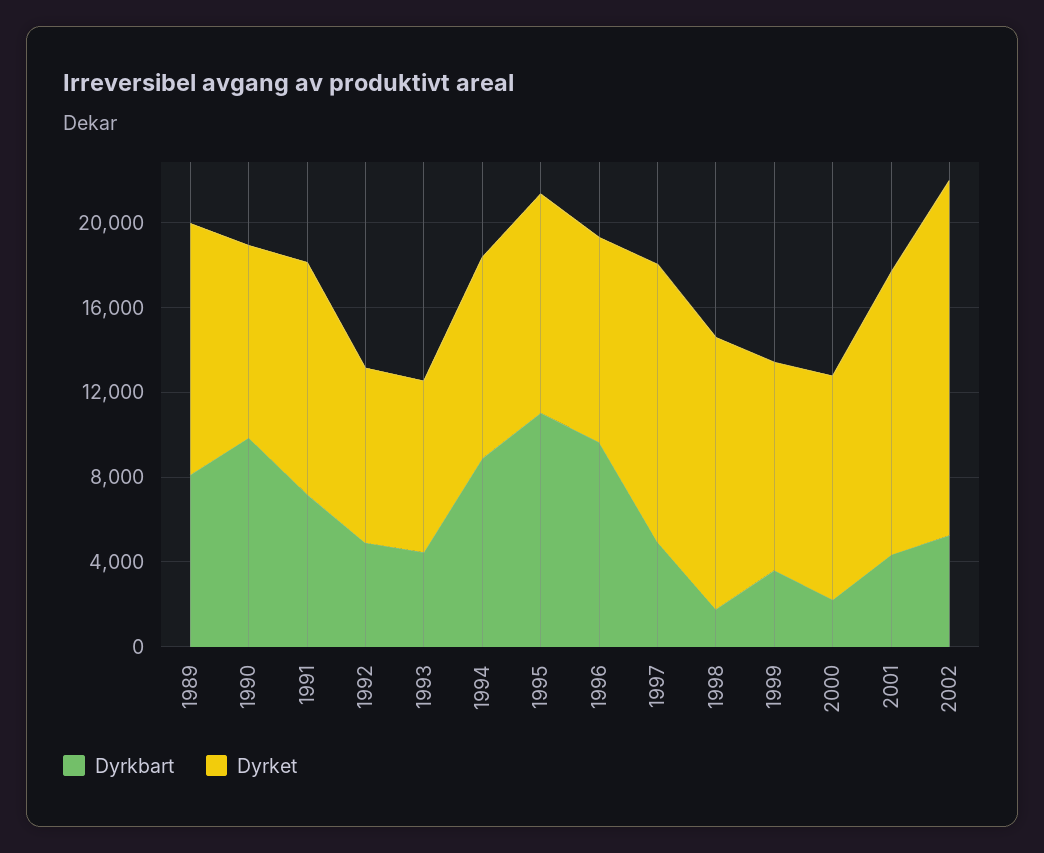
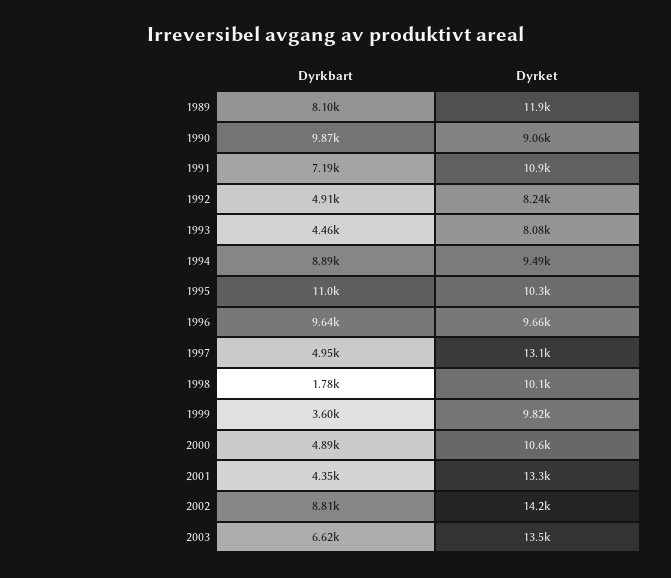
Dyrket, 1998: 13000 -> 10100
Dyrkbart, 2000: 2000 -> 4890
Dyrkbart, 2002: 5000 -> 8810
Dyrket, 2002: 17000 -> 14200
Dyrkbart, 2003: none -> 6620
Dyrket, 2003: none -> 13500

